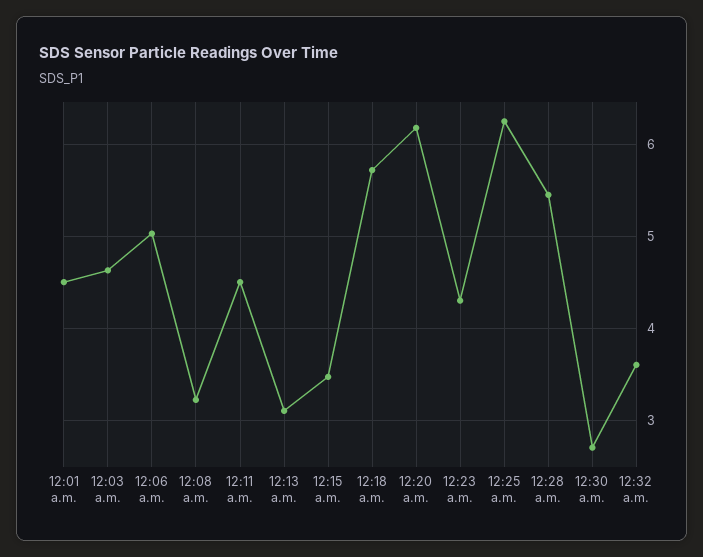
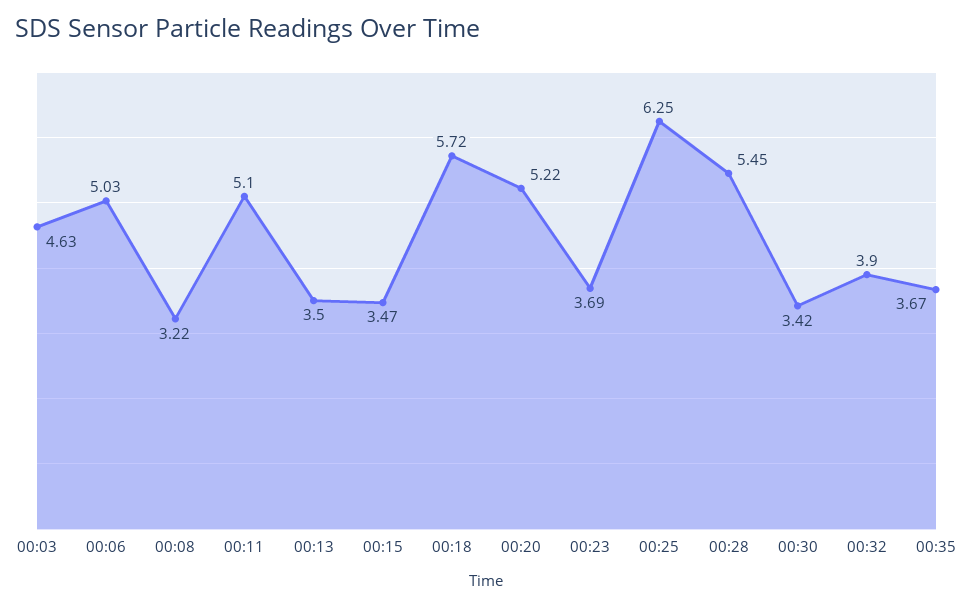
12:01 a.m.: 4.5 -> none
12:11 a.m.: 4.5 -> 5.1
12:13 a.m.: 3.1 -> 3.5
12:20 a.m.: 6.2 -> 5.22
12:23 a.m.: 4.3 -> 3.69
12:30 a.m.: 2.7 -> 3.42
12:32 a.m.: 3.6 -> 3.9
00:35: none -> 3.67

